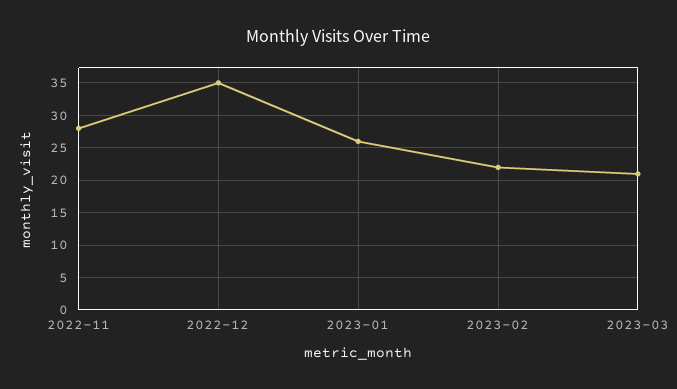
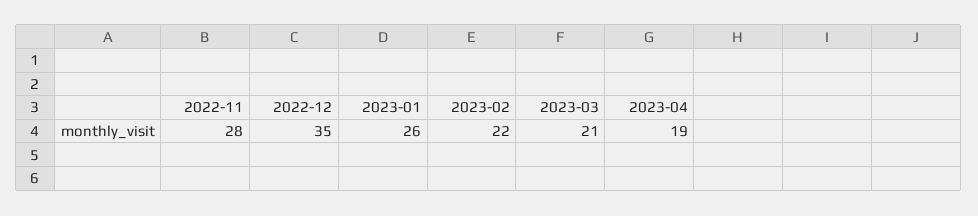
2023-04: none -> 19

